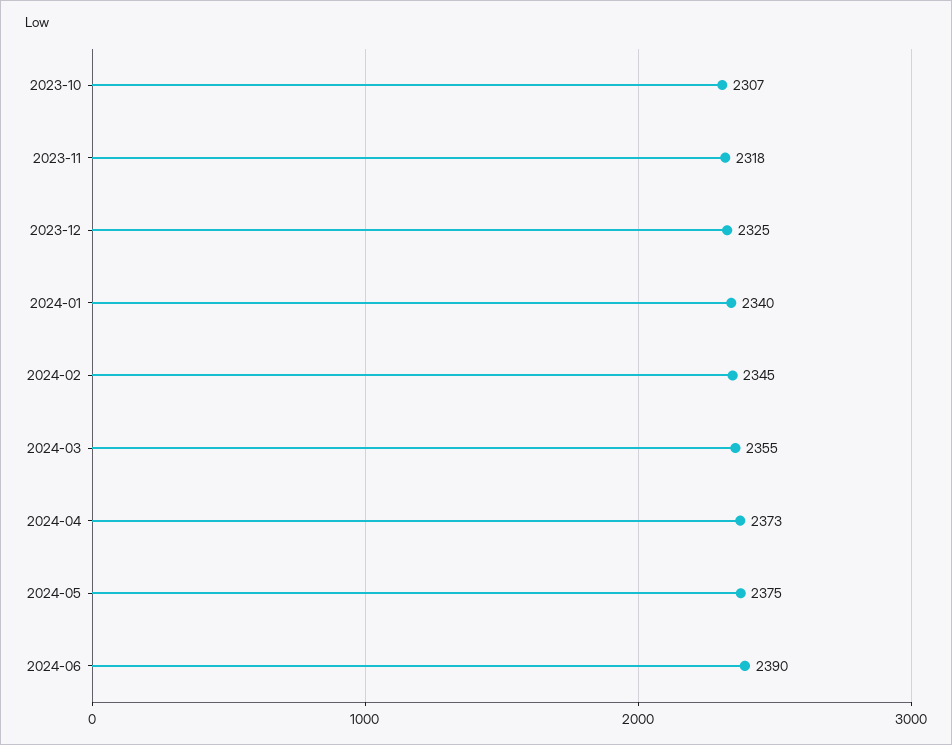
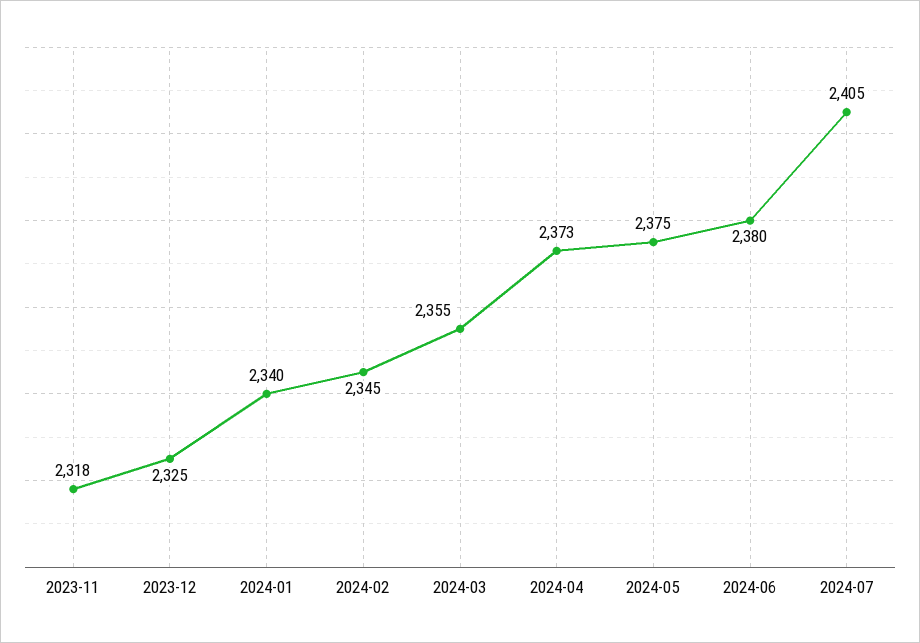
2023-10: 2307 -> none
2024-06: 2390 -> 2380
2024-07: none -> 2405

